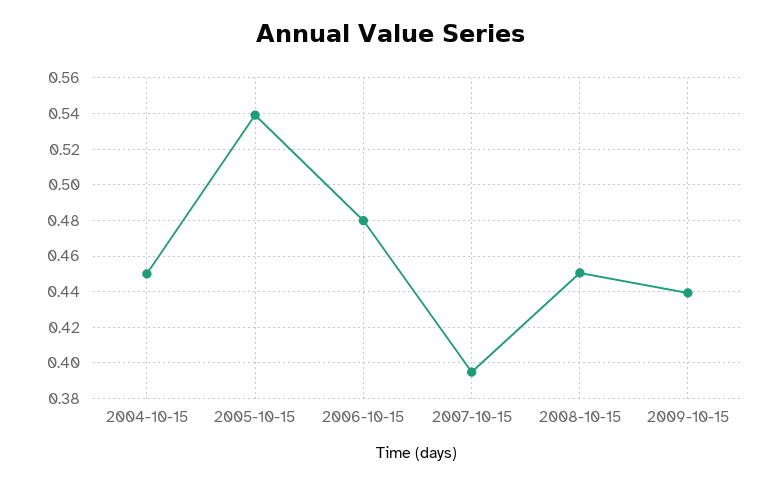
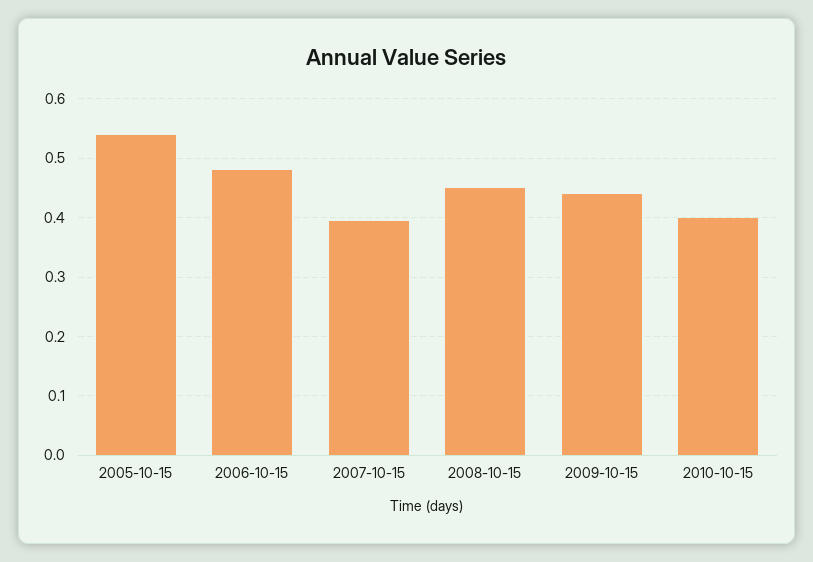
2004-10-15: 0.45 -> none
2010-10-15: none -> 0.4

